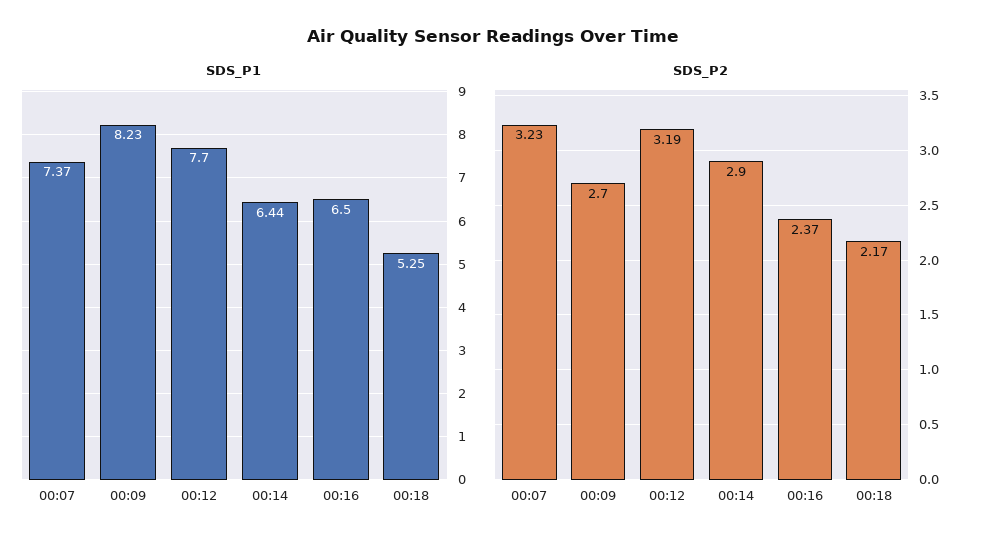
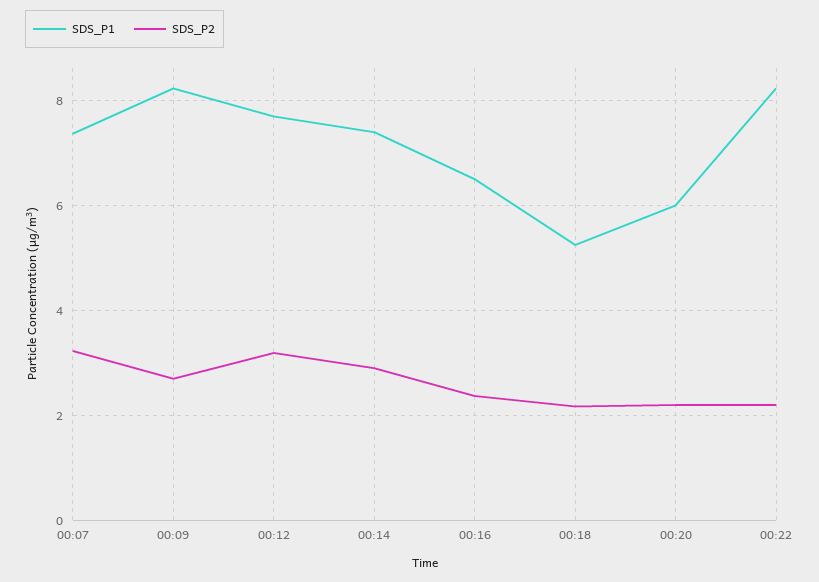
SDS_P1, 00:14: 6.44 -> 7.4
SDS_P1, 00:20: none -> 6
SDS_P2, 00:20: none -> 2.2
SDS_P1, 00:22: none -> 8.2
SDS_P2, 00:22: none -> 2.2

